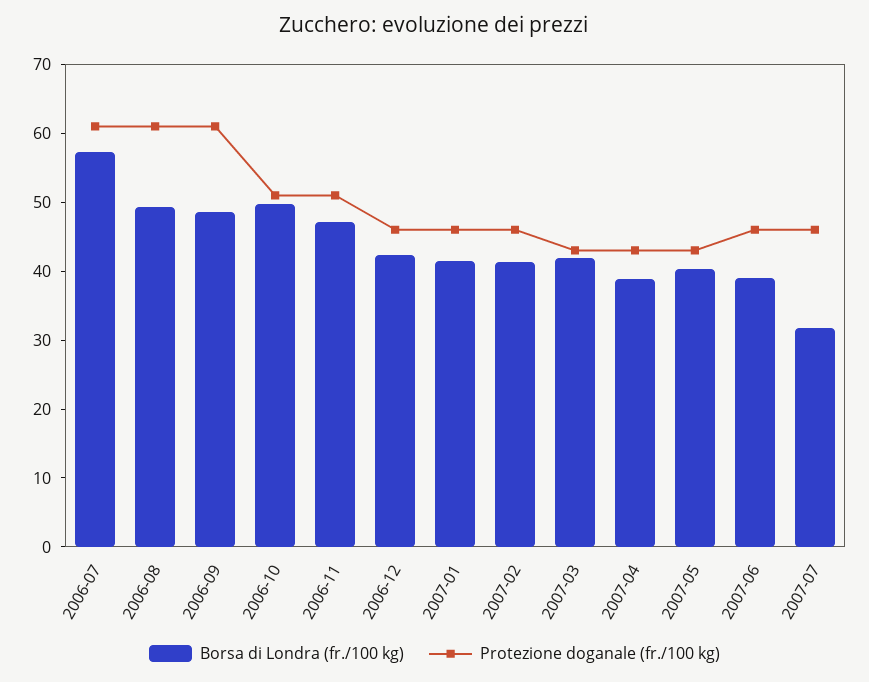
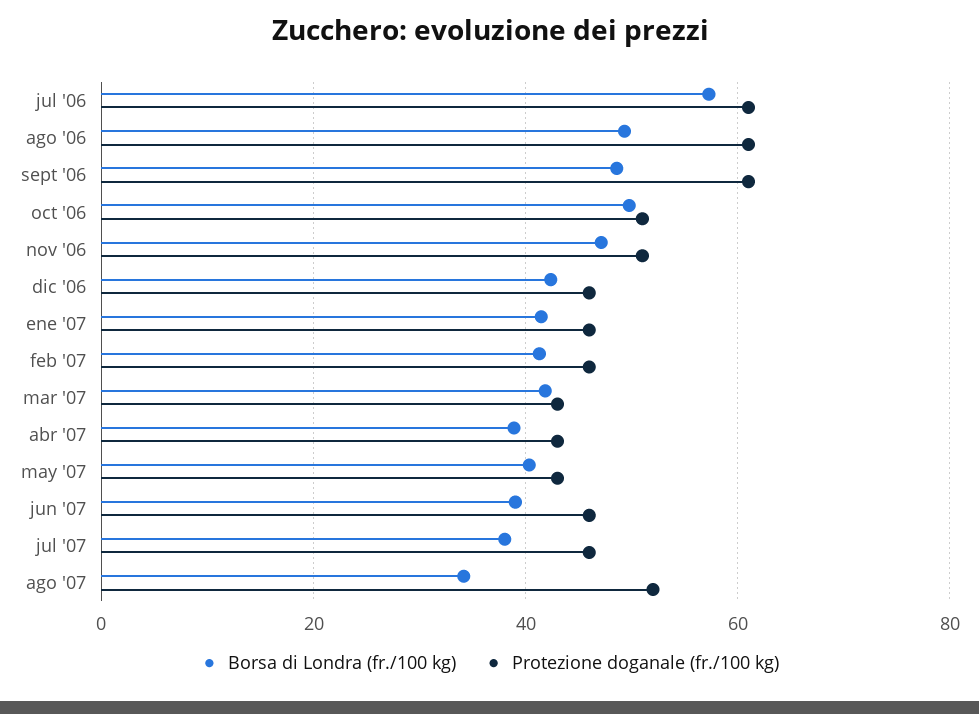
Borsa di Londra (fr./100 kg), 2007-07: 32 -> 38
Borsa di Londra (fr./100 kg), ago '07: none -> 34
Protezione doganale (fr./100 kg), ago '07: none -> 52

